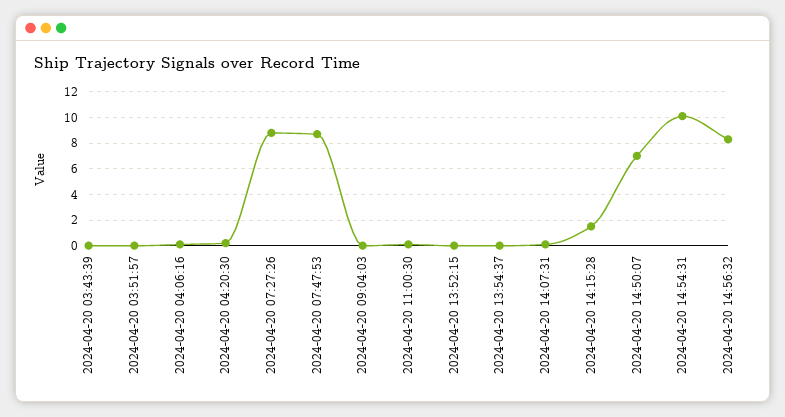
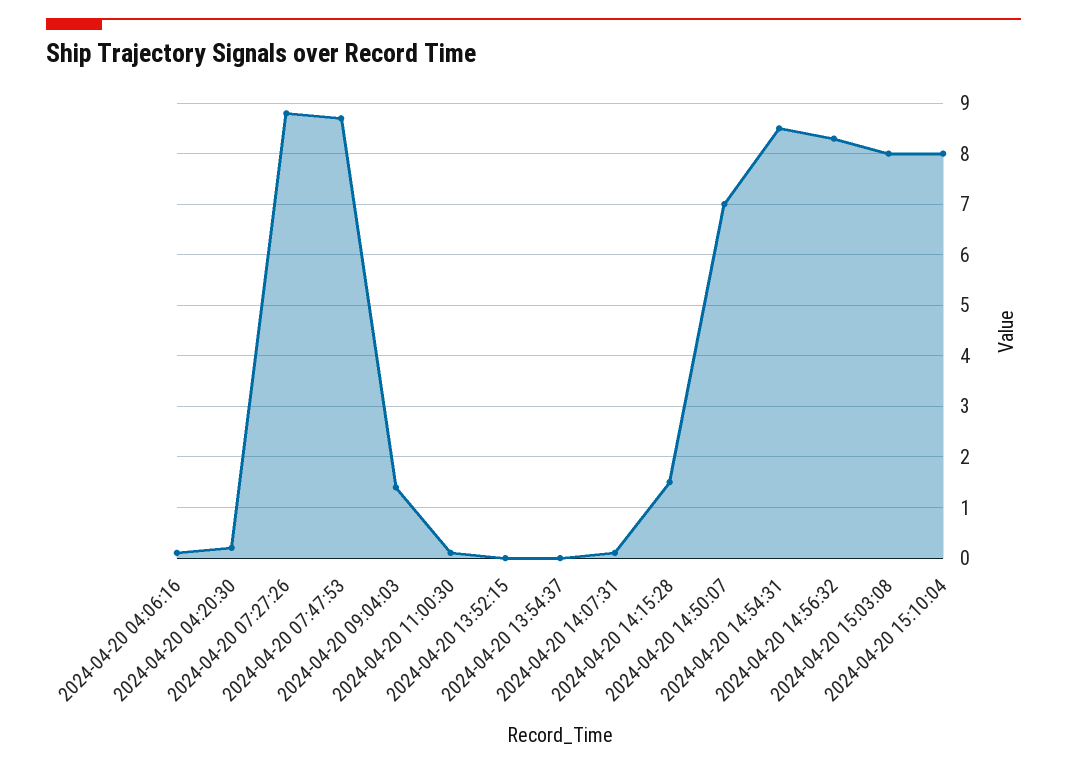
2024-04-20 03:43:39: 0 -> none
2024-04-20 03:51:57: 0 -> none
2024-04-20 09:04:03: 0 -> 1.5
2024-04-20 14:54:31: 10 -> 8.5
2024-04-20 15:03:08: none -> 8
2024-04-20 15:10:04: none -> 8

